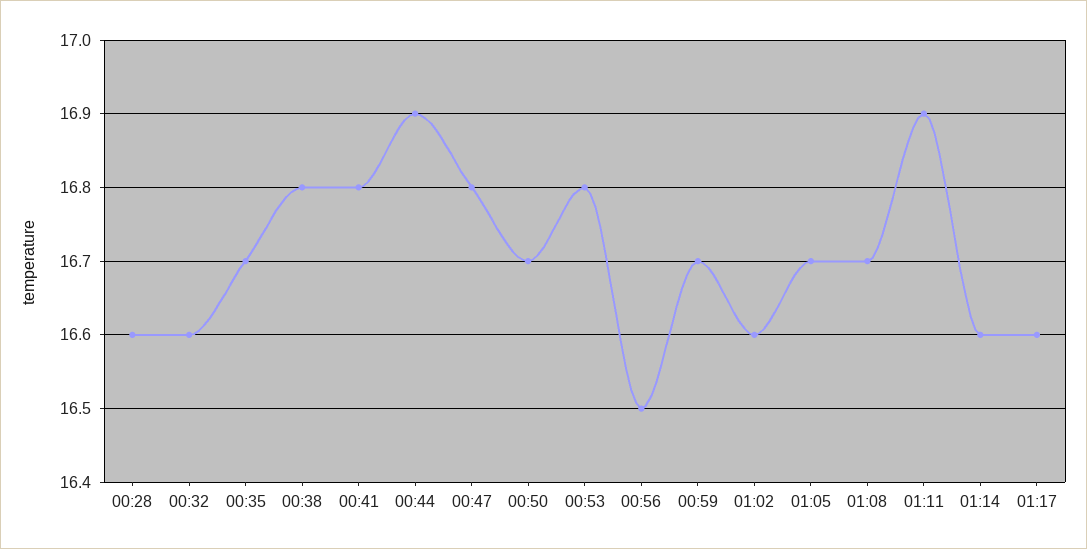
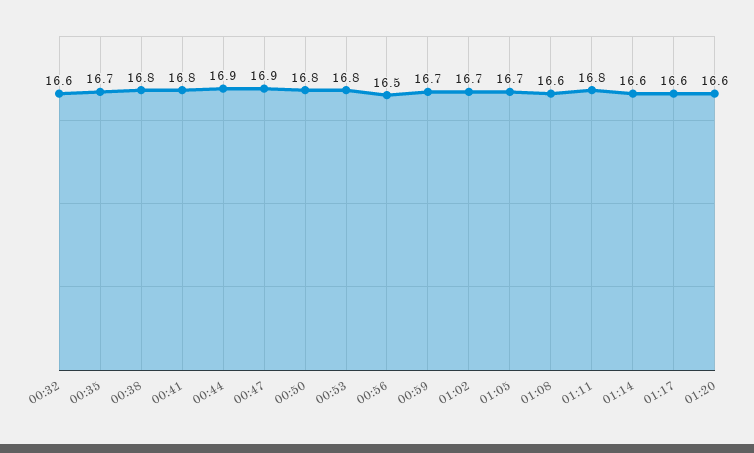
00:28: 16.6 -> none
00:47: 16.8 -> 16.9
00:50: 16.7 -> 16.8
01:02: 16.6 -> 16.7
01:08: 16.7 -> 16.6
01:11: 16.9 -> 16.8
01:20: none -> 16.6

